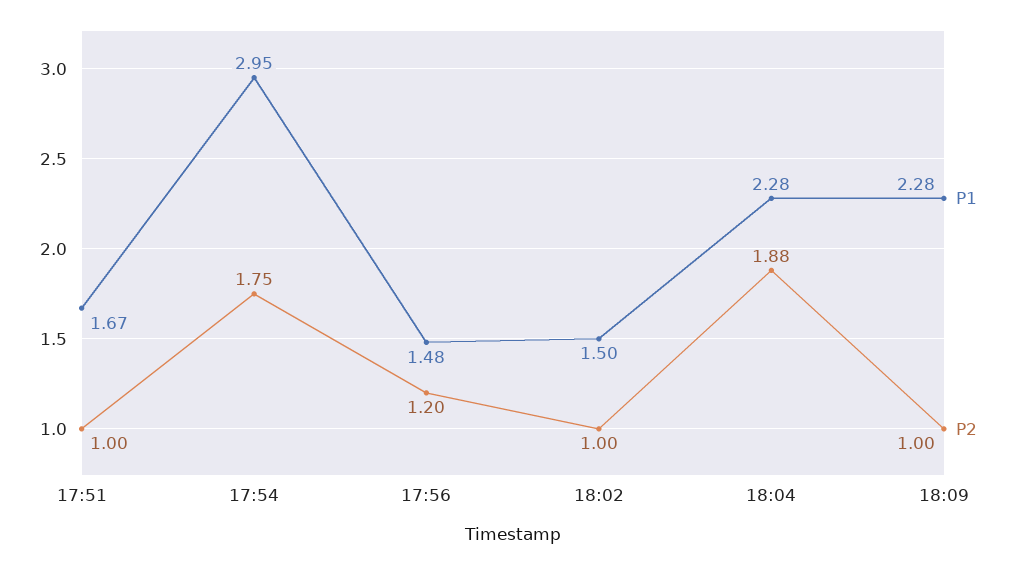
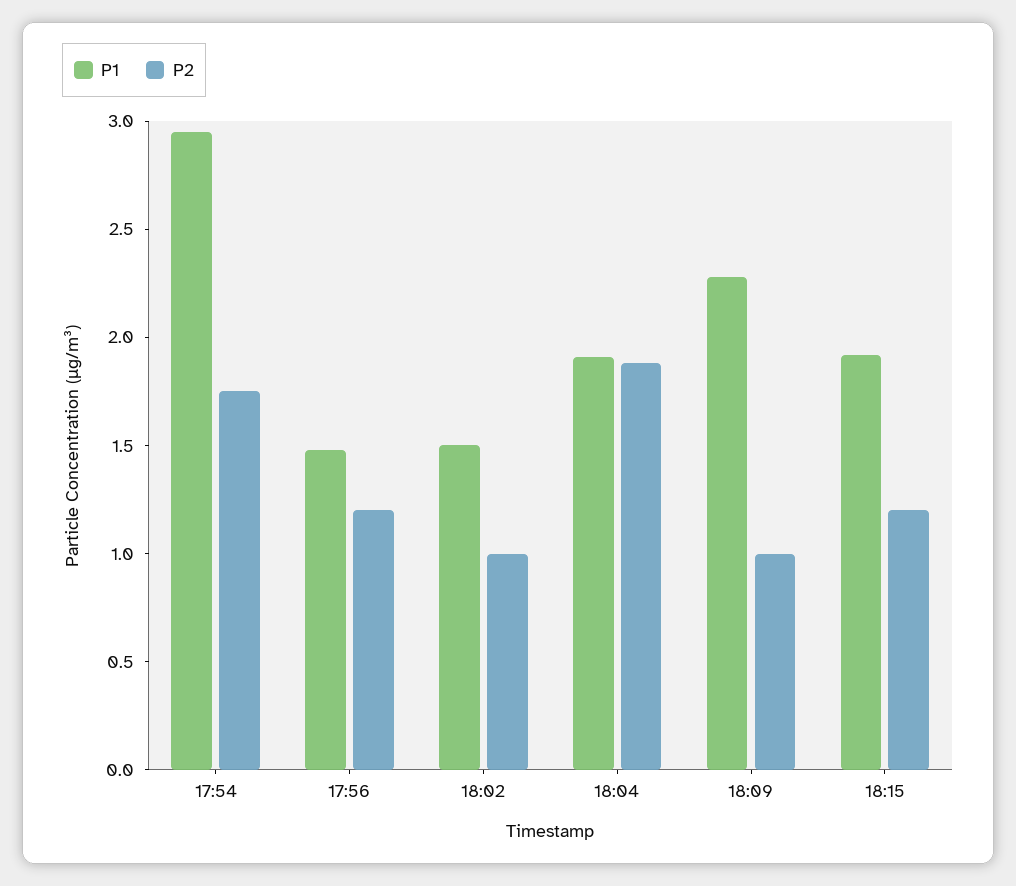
P1, 17:51: 1.67 -> none
P2, 17:51: 1 -> none
P1, 18:04: 2.28 -> 1.9
P1, 18:15: none -> 1.9
P2, 18:15: none -> 1.2

